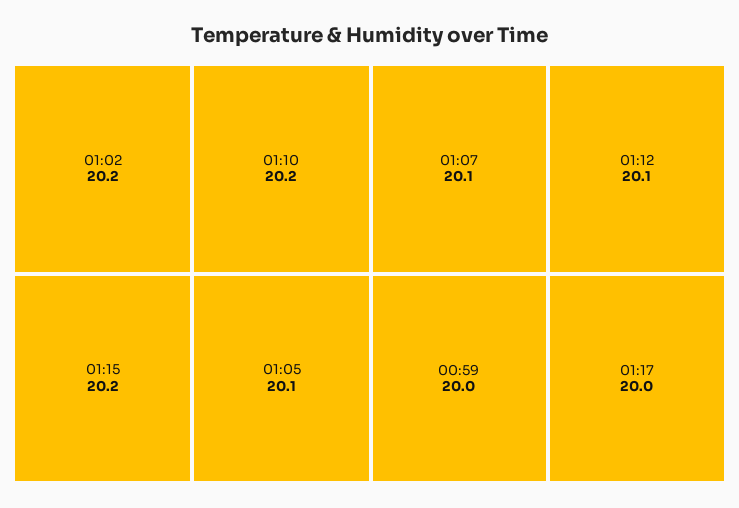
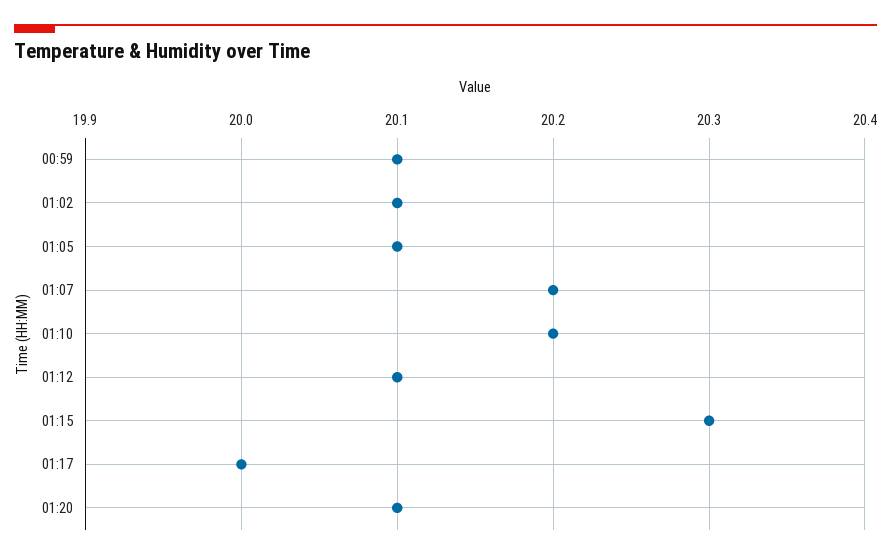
01:02: 20.2 -> 20.1
01:15: 20.2 -> 20.3
01:07: 20.1 -> 20.2
00:59: 20 -> 20.1
01:20: none -> 20.1

